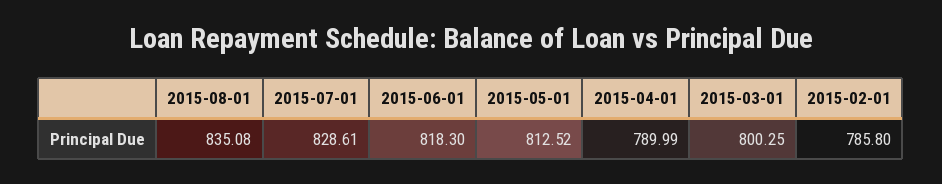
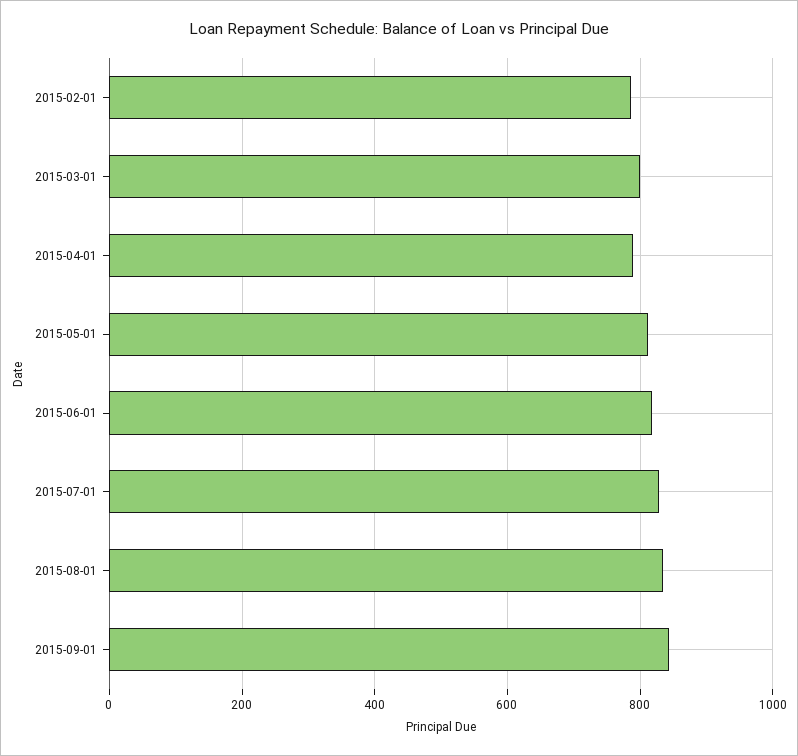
2015-09-01: none -> 840

